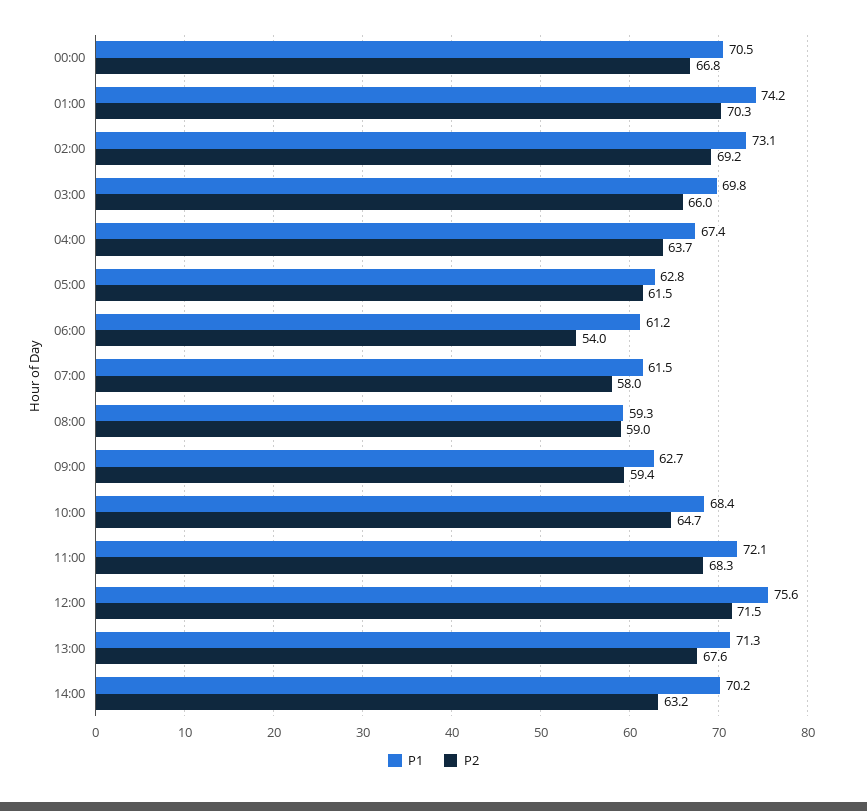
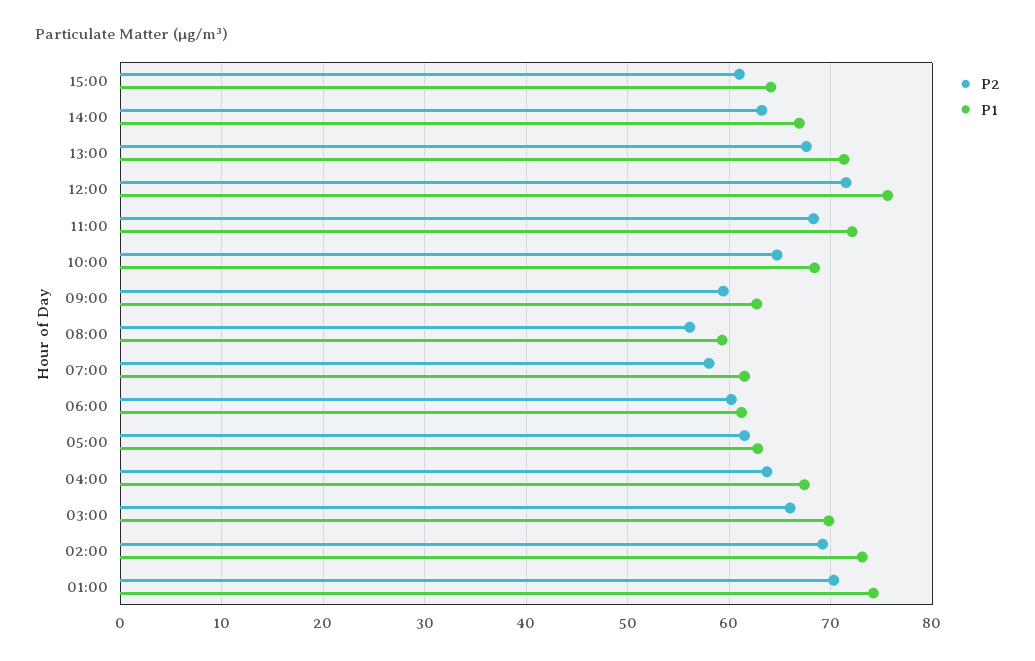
P1, 00:00: 70.5 -> none
P2, 00:00: 66.8 -> none
P2, 06:00: 54 -> 60
P2, 08:00: 59 -> 56
P1, 14:00: 70.2 -> 67
P2, 15:00: none -> 61
P1, 15:00: none -> 64

